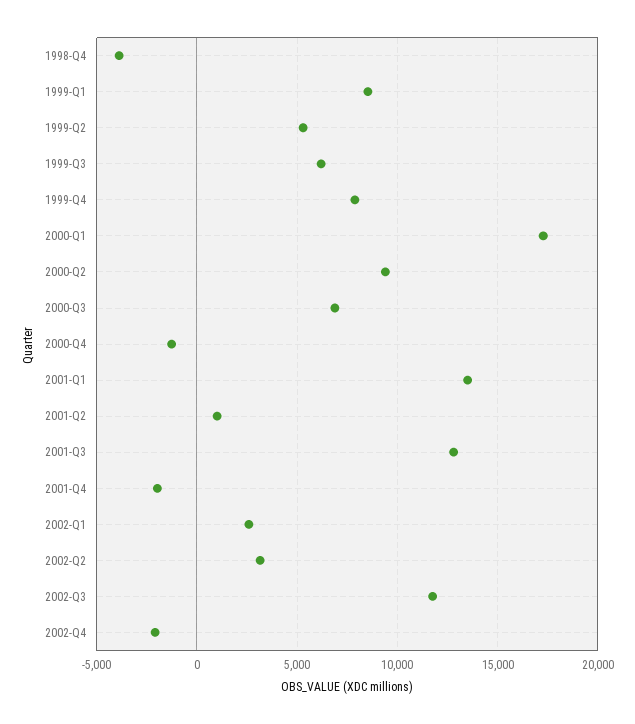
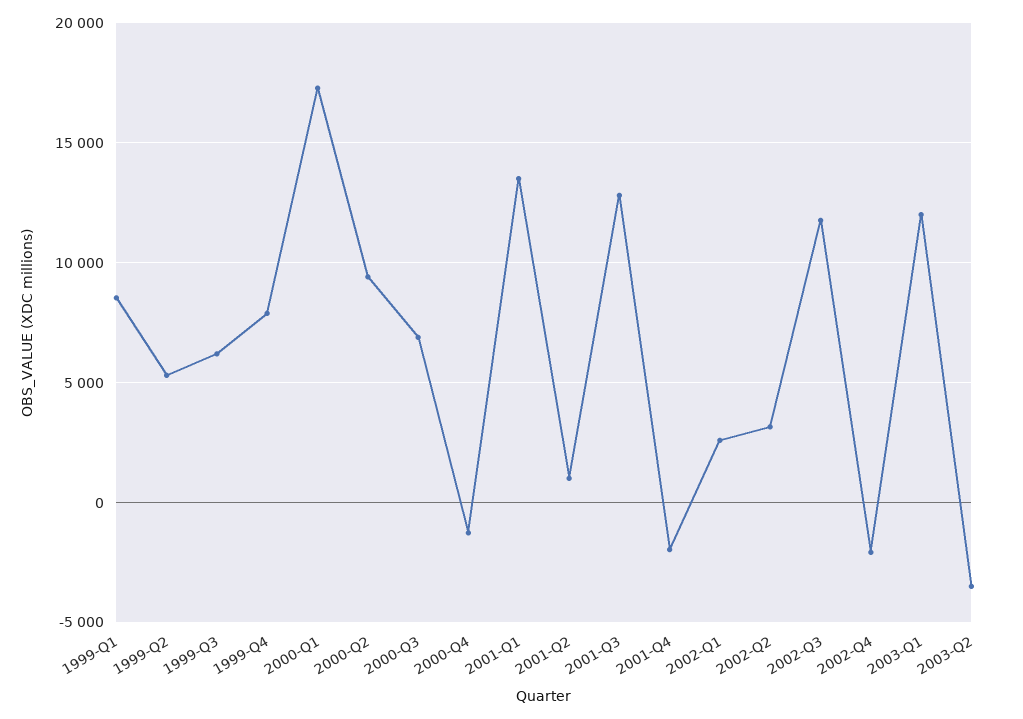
1998-Q4: -4000 -> none
2003-Q1: none -> 12000
2003-Q2: none -> -3500

